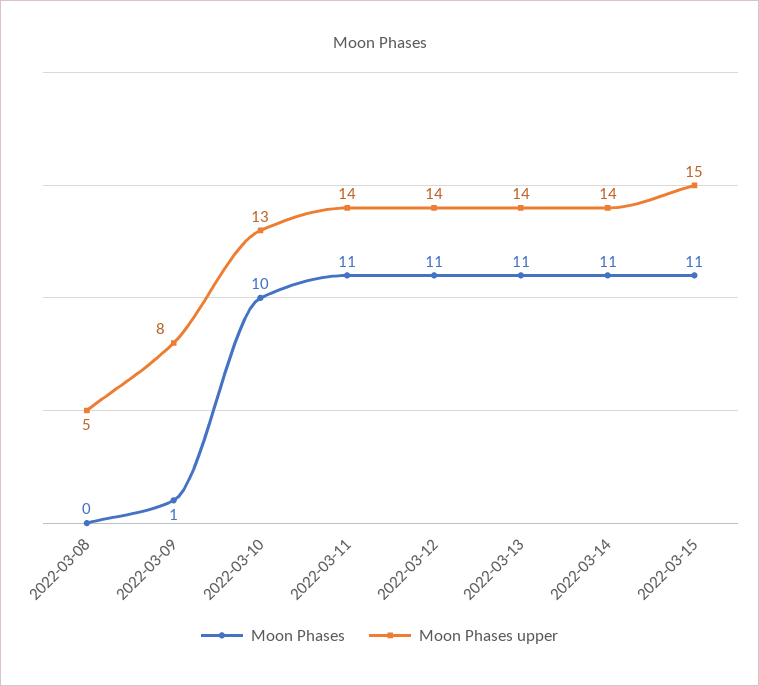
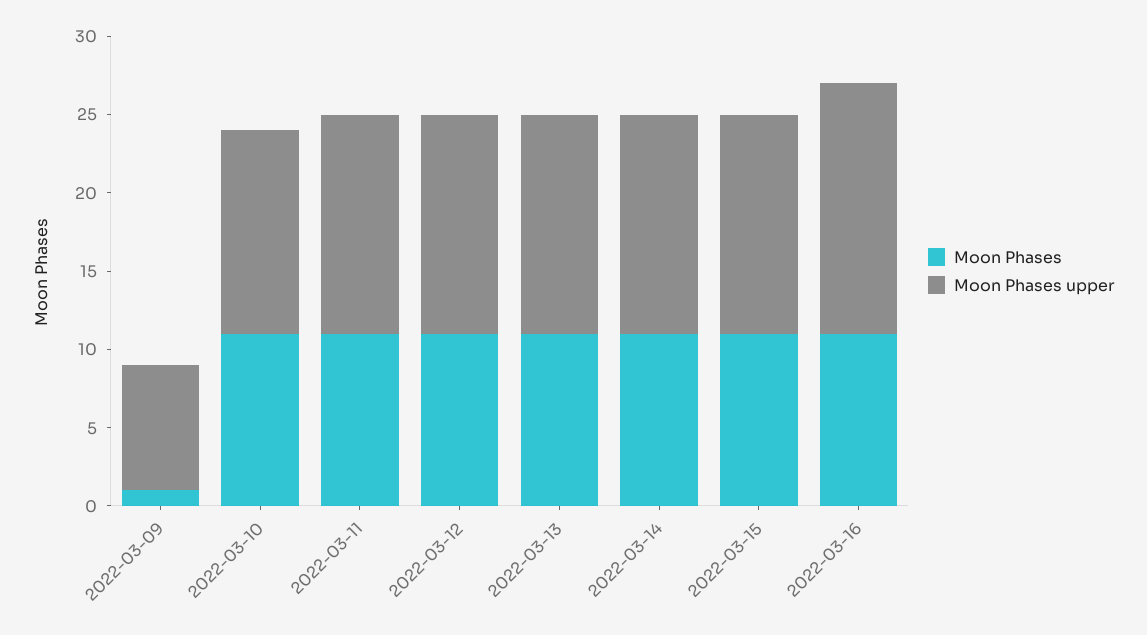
Moon Phases, 2022-03-08: 0 -> none
Moon Phases upper, 2022-03-08: 5 -> none
Moon Phases, 2022-03-10: 10 -> 11
Moon Phases upper, 2022-03-15: 15 -> 14
Moon Phases, 2022-03-16: none -> 11
Moon Phases upper, 2022-03-16: none -> 16

